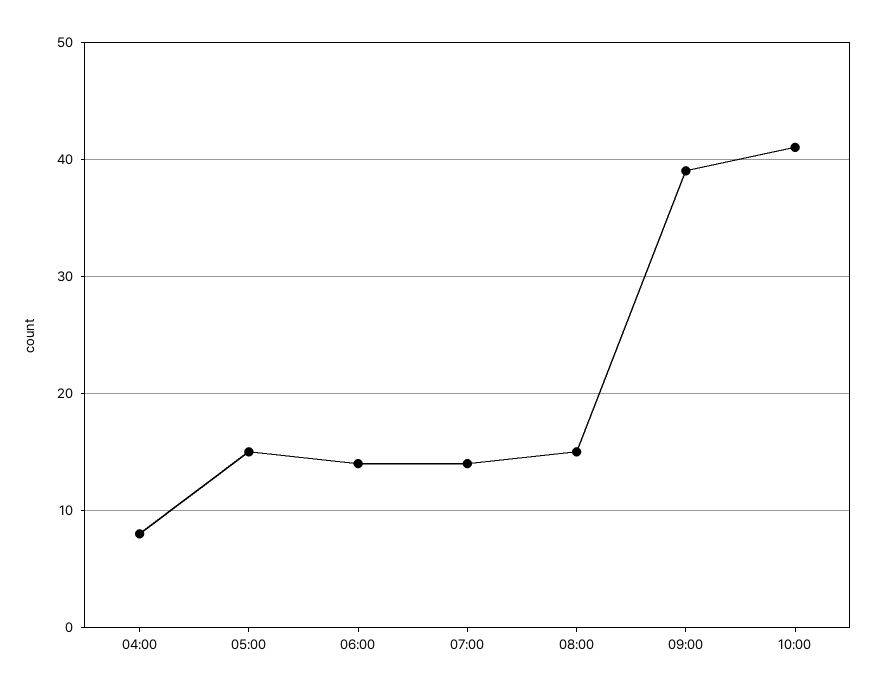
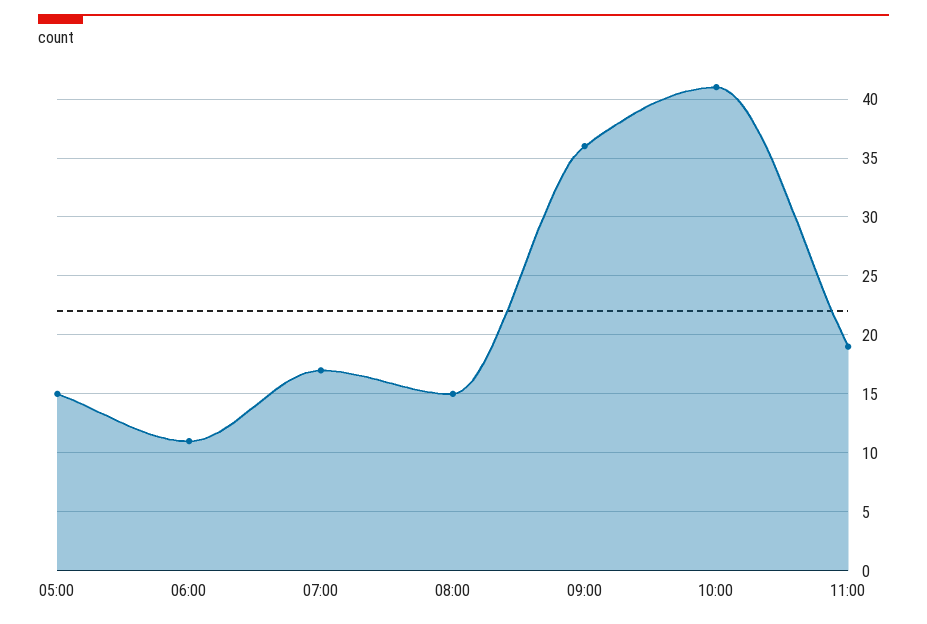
04:00: 8 -> none
06:00: 14 -> 11
07:00: 14 -> 17
09:00: 39 -> 36
11:00: none -> 19

